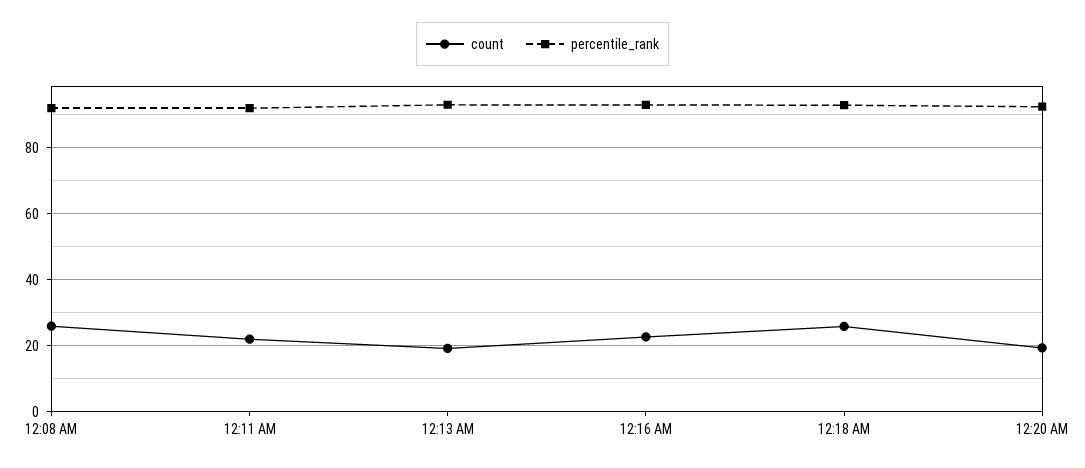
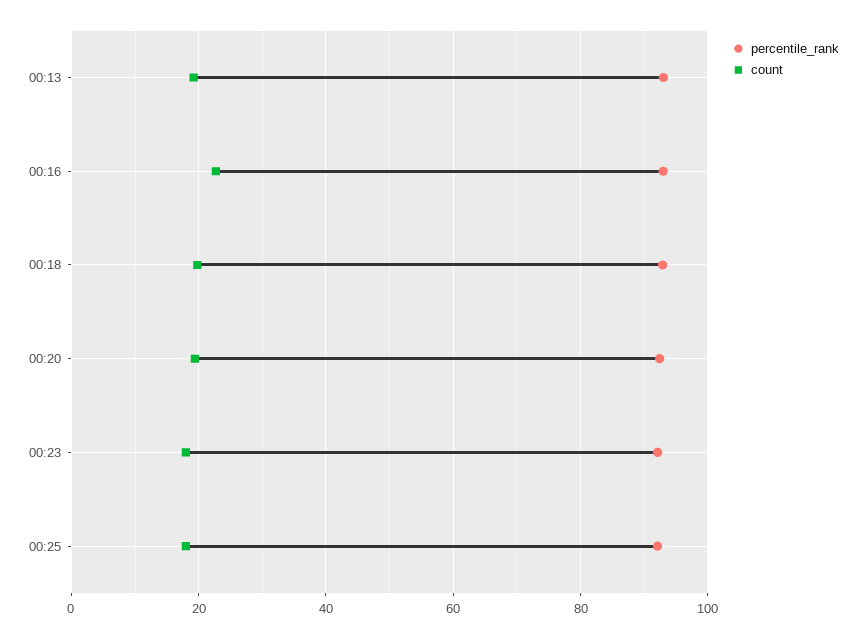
count, 12:08 AM: 26 -> none
percentile_rank, 12:08 AM: 92 -> none
count, 12:11 AM: 22 -> none
percentile_rank, 12:11 AM: 92 -> none
count, 12:18 AM: 26 -> 20
percentile_rank, 00:23: none -> 92
count, 00:23: none -> 18
percentile_rank, 00:25: none -> 92
count, 00:25: none -> 18

